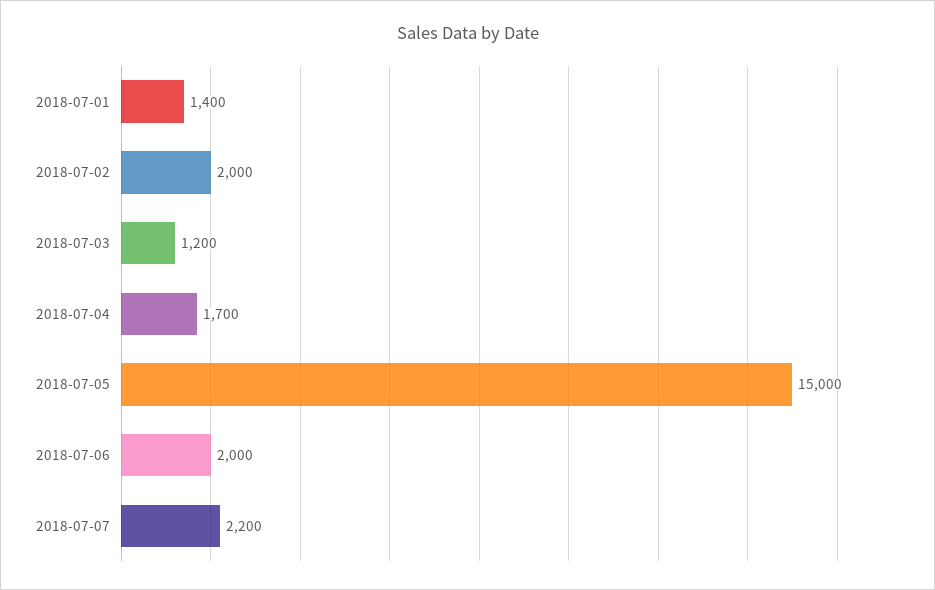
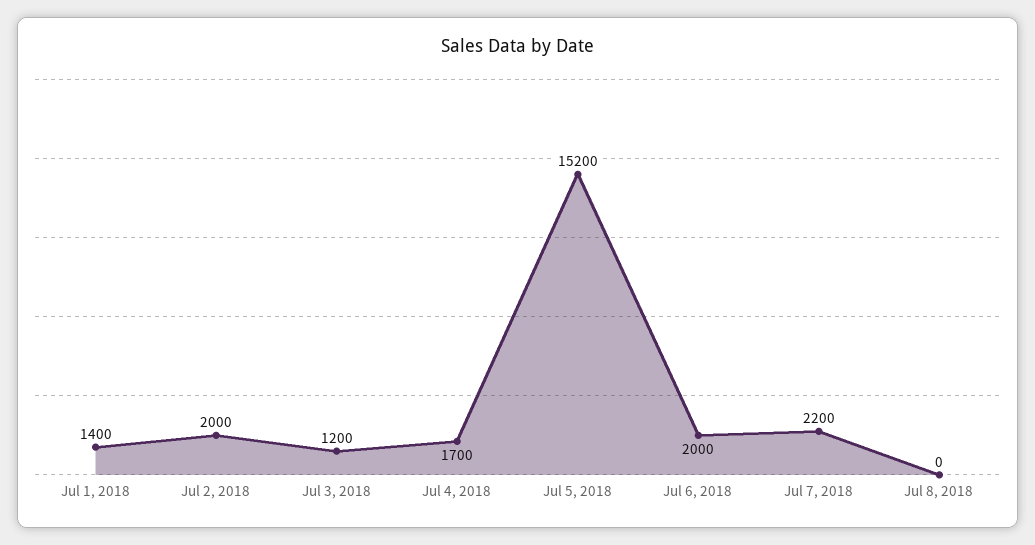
2018-07-05: 15000 -> 15200
Jul 8, 2018: none -> 0

